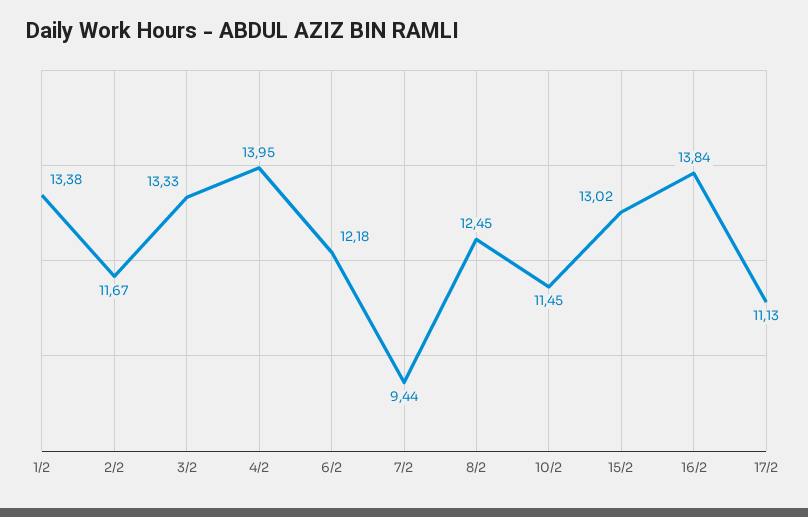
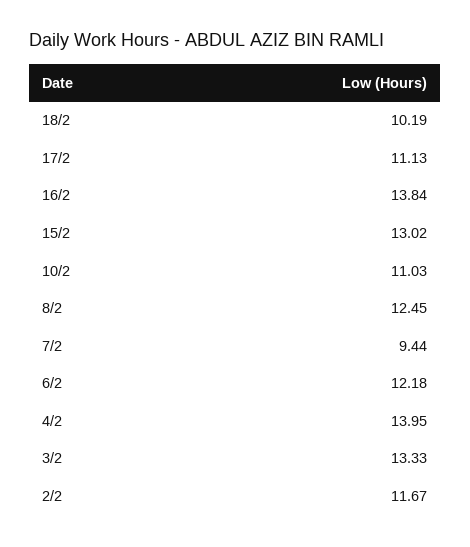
1/2: 13.38 -> none
10/2: 11.45 -> 11.03
18/2: none -> 10.19

